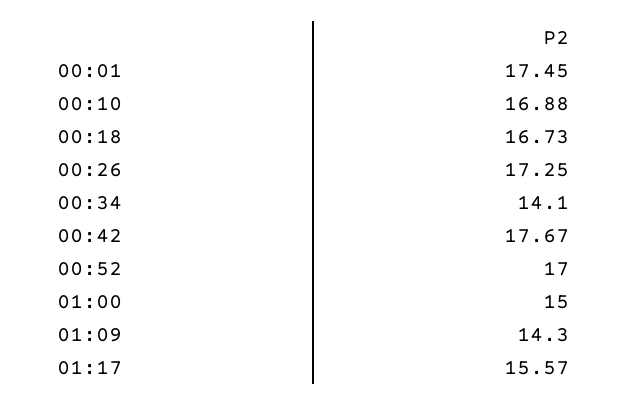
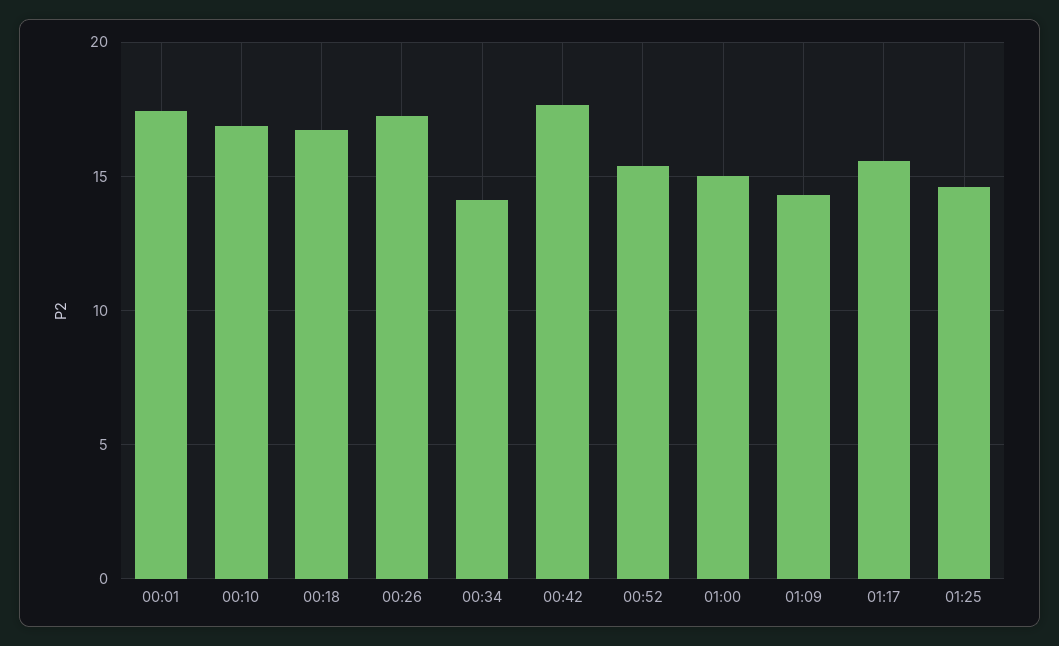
00:52: 17 -> 15.5
01:25: none -> 14.5

